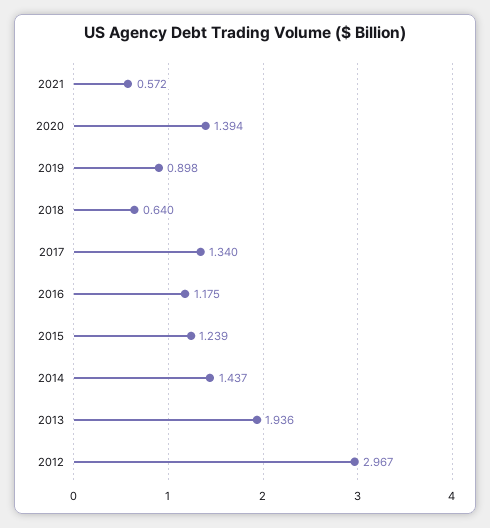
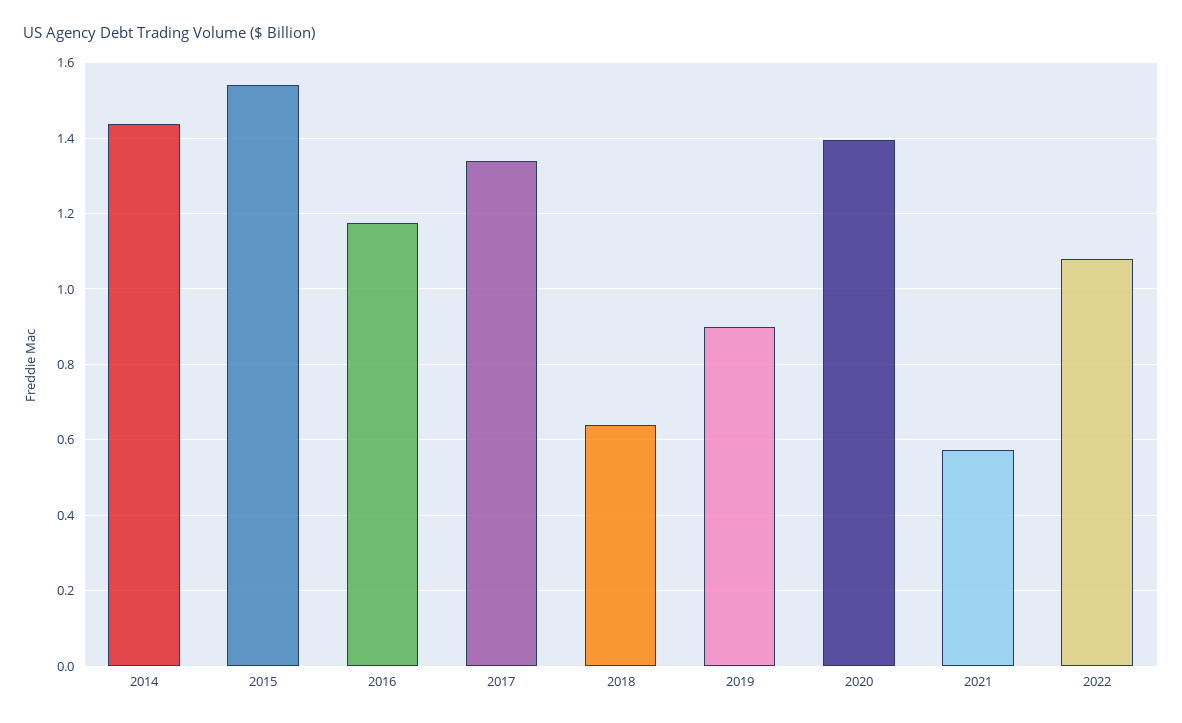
2015: 1.239 -> 1.54
2013: 1.936 -> none
2012: 2.967 -> none
2022: none -> 1.08

